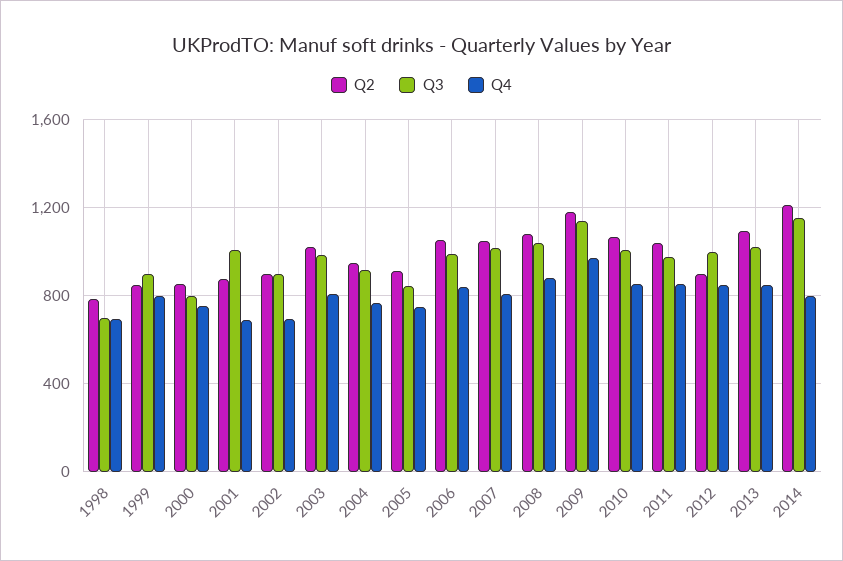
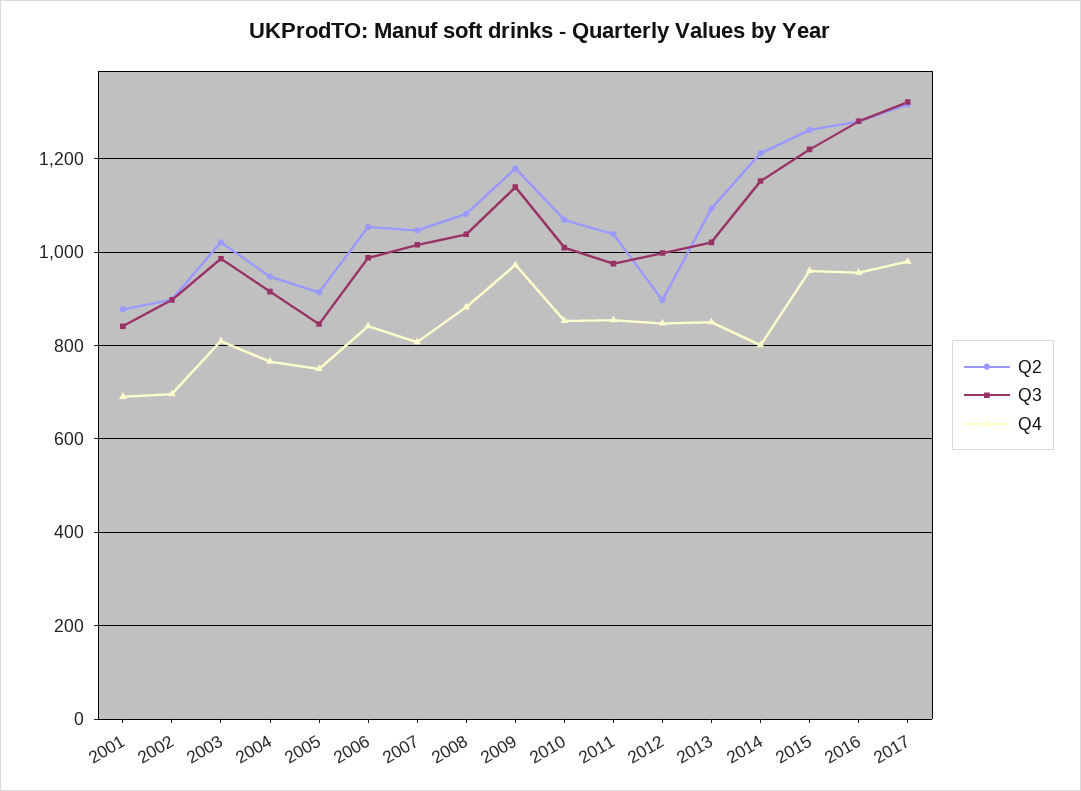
Q2, 1998: 800 -> none
Q3, 1998: 700 -> none
Q4, 1998: 700 -> none
Q2, 1999: 850 -> none
Q3, 1999: 900 -> none
Q4, 1999: 800 -> none
Q2, 2000: 850 -> none
Q3, 2000: 800 -> none
Q4, 2000: 750 -> none
Q3, 2001: 1000 -> 840
Q2, 2015: none -> 1260
Q3, 2015: none -> 1220
Q4, 2015: none -> 960
Q2, 2016: none -> 1280
Q3, 2016: none -> 1280
Q4, 2016: none -> 960
Q2, 2017: none -> 1320
Q3, 2017: none -> 1320
Q4, 2017: none -> 980

